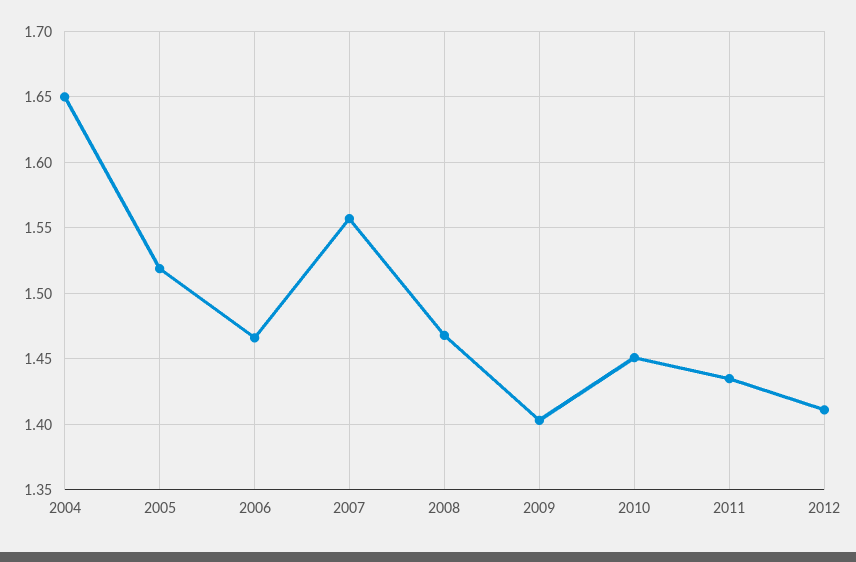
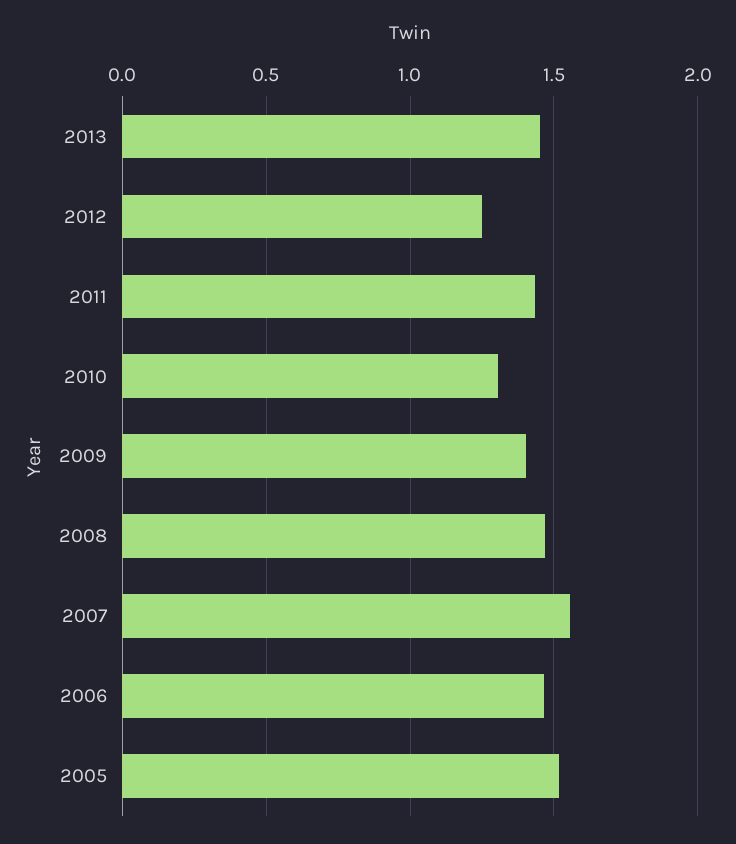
2004: 1.65 -> none
2010: 1.45 -> 1.3
2012: 1.41 -> 1.25
2013: none -> 1.45

